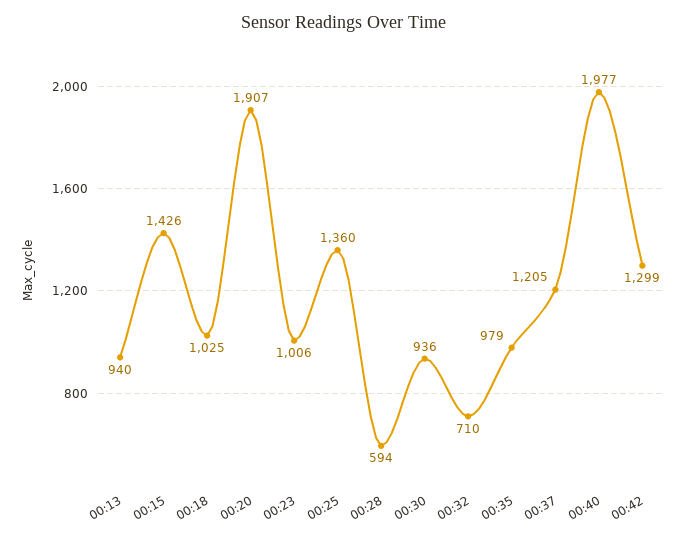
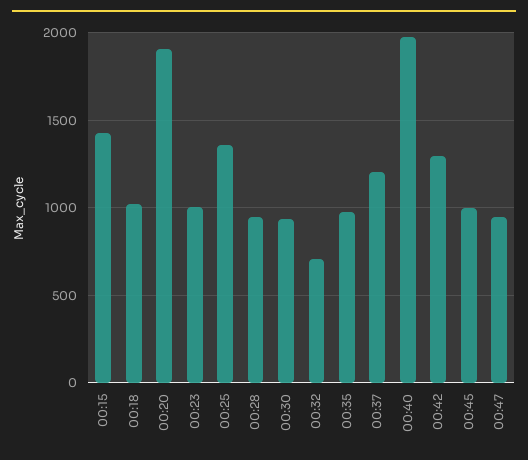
00:13: 940 -> none
00:28: 594 -> 950
00:45: none -> 1000
00:47: none -> 950

